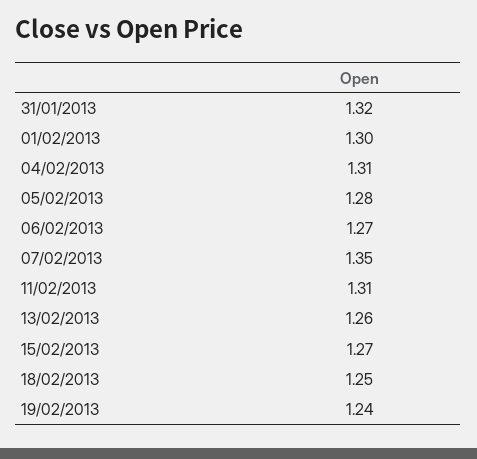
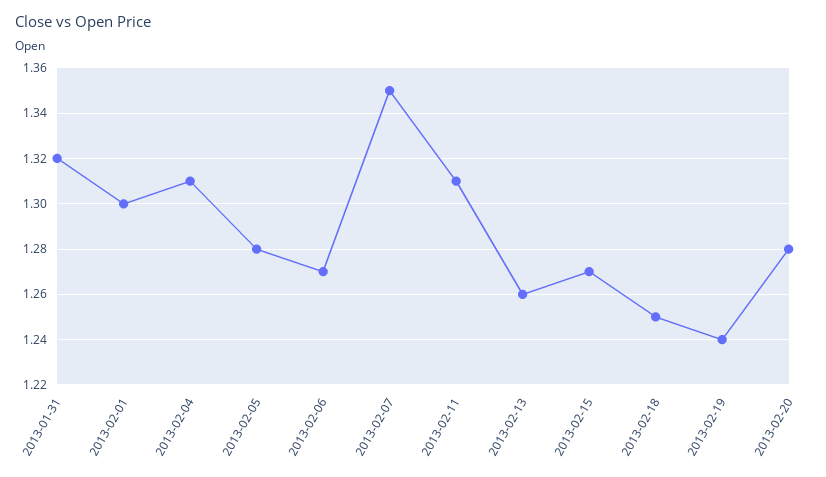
2013-02-20: none -> 1.28

